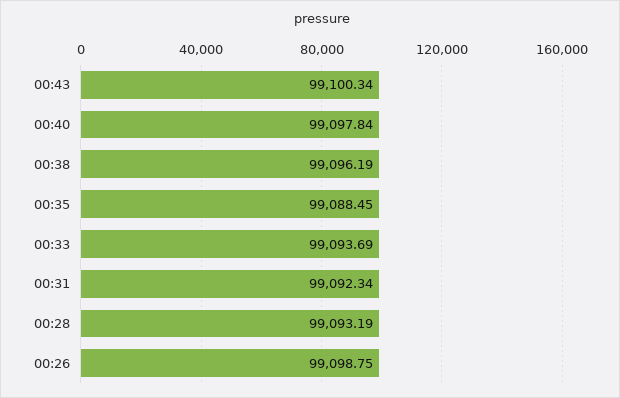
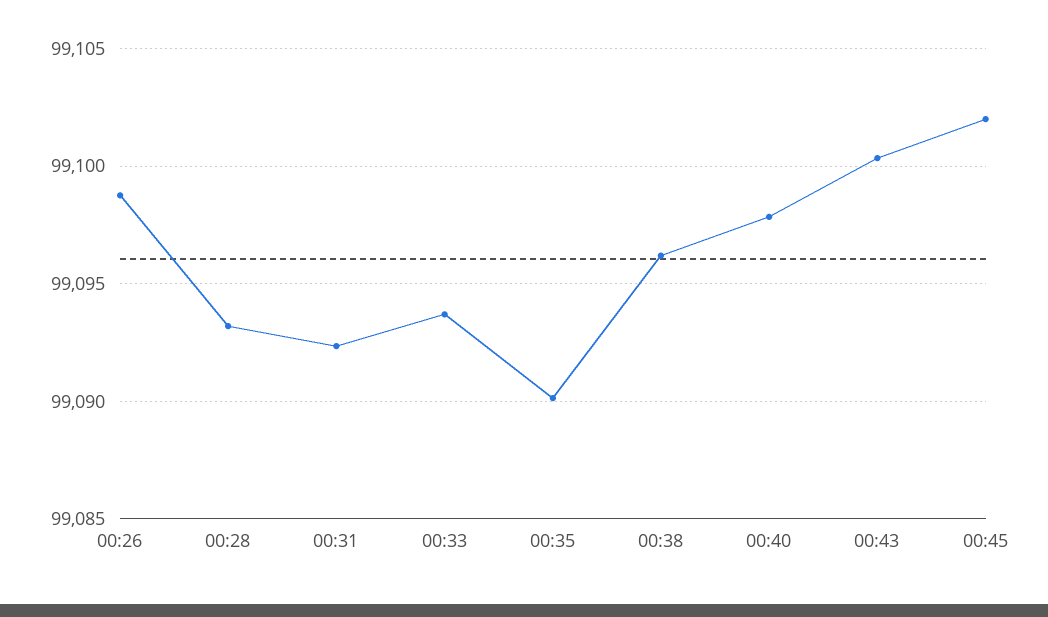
00:35: 99088.45 -> 99090
00:45: none -> 99102

